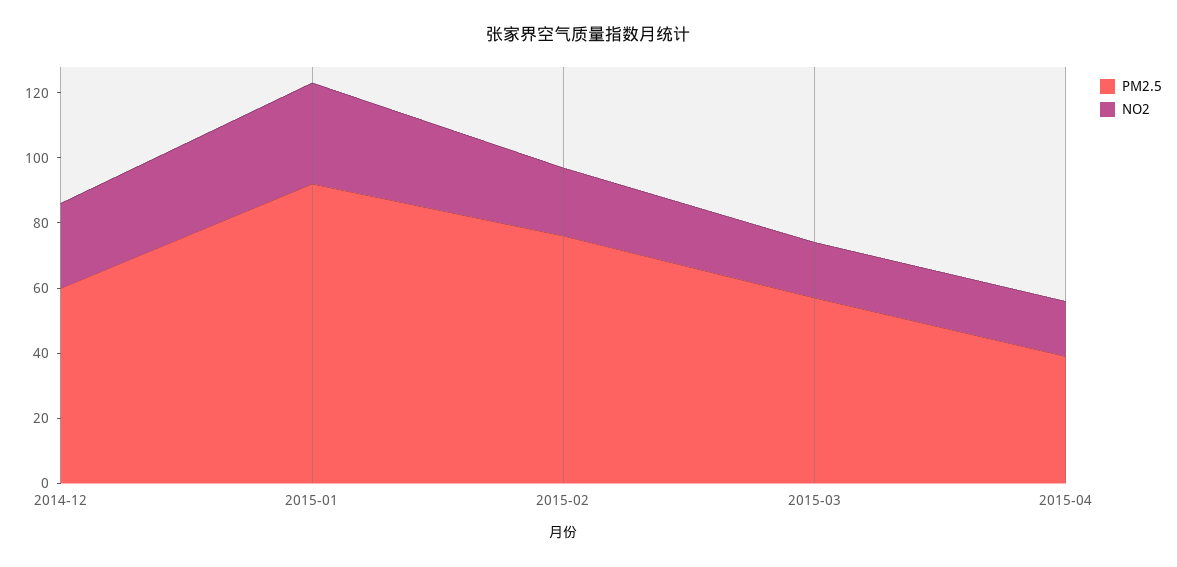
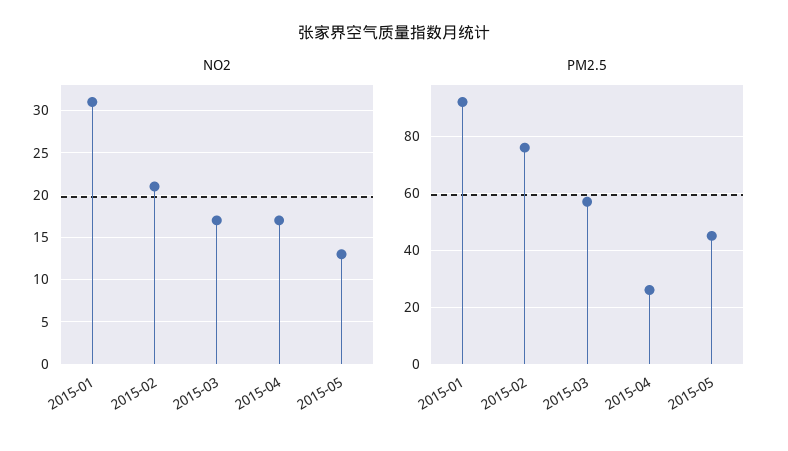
PM2.5, 2014-12: 60 -> none
NO2, 2014-12: 25 -> none
PM2.5, 2015-04: 40 -> 25
NO2, 2015-05: none -> 13
PM2.5, 2015-05: none -> 45

